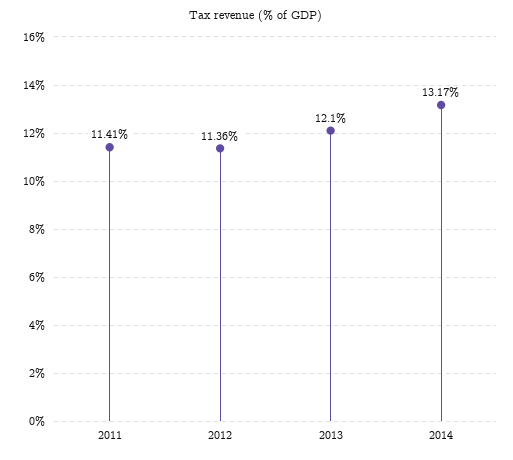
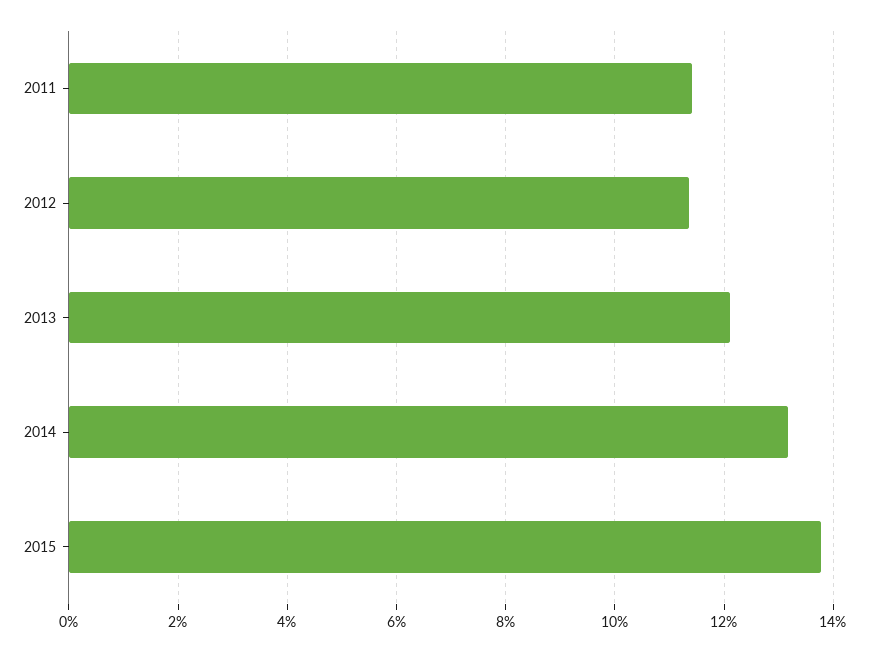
2015: none -> 13.8

